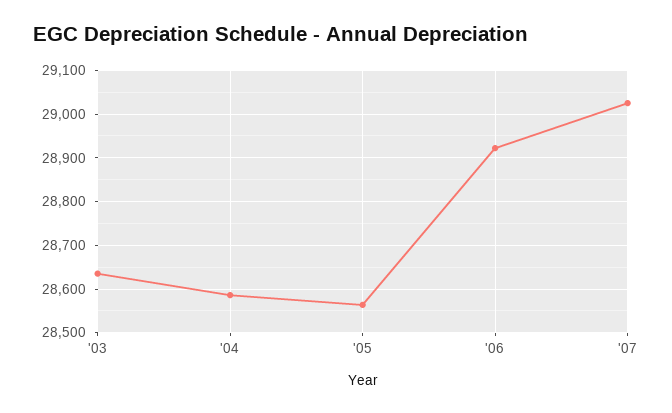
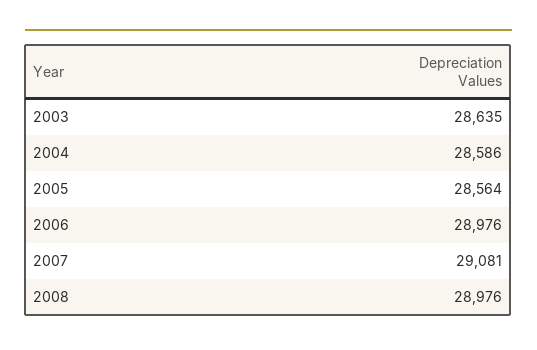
'06: 28920 -> 28976
'07: 29020 -> 29081
2008: none -> 28976

